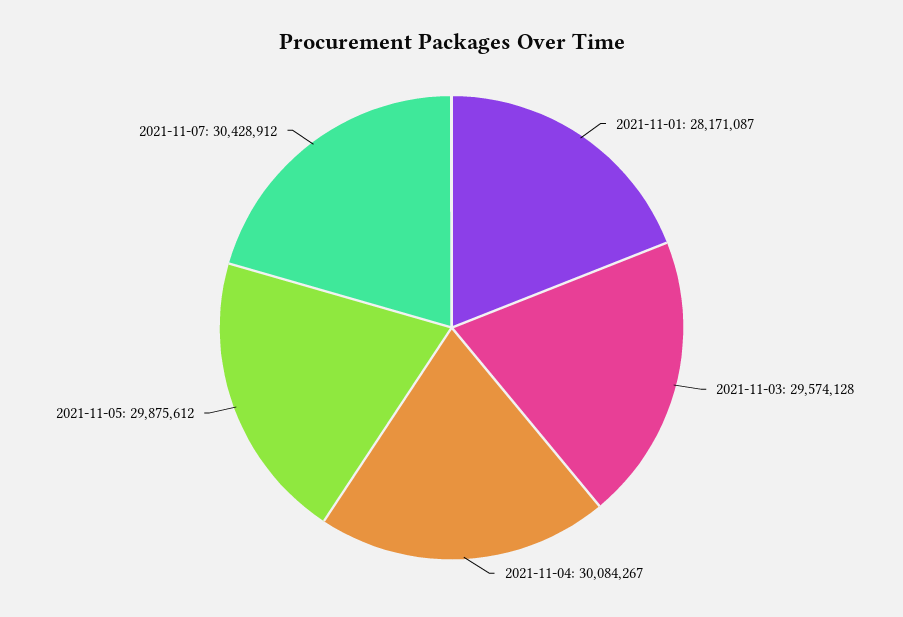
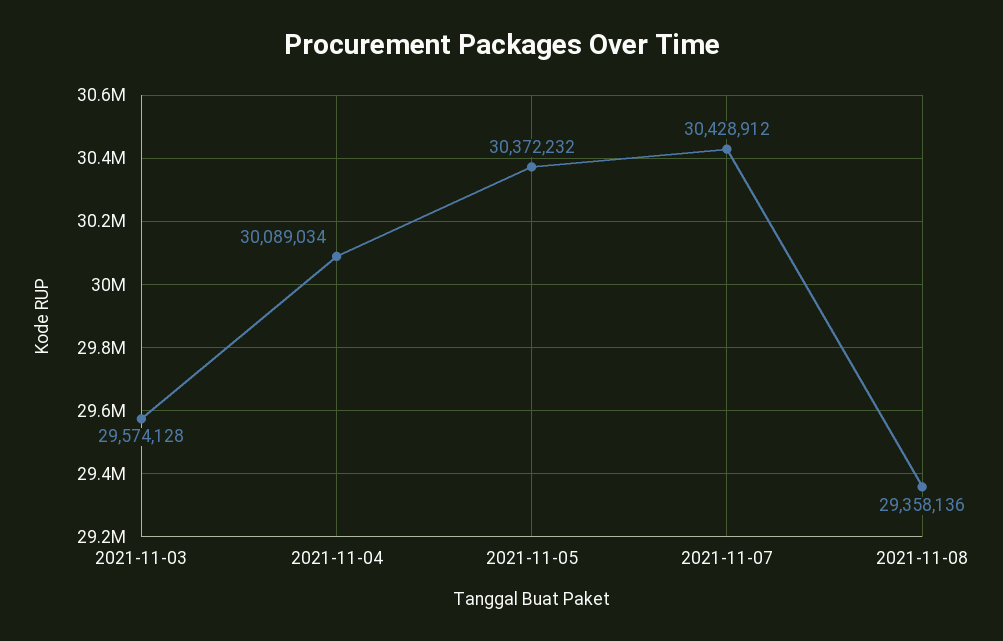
2021-11-01: 28171087 -> none
2021-11-04: 30084267 -> 30089034
2021-11-05: 29875612 -> 30372232
2021-11-08: none -> 29358136

